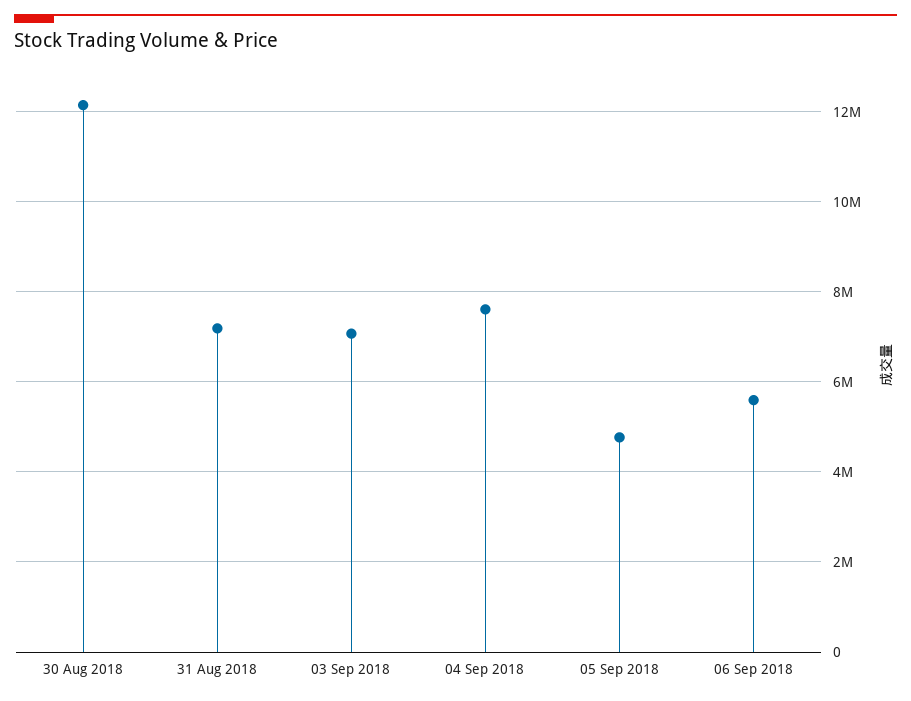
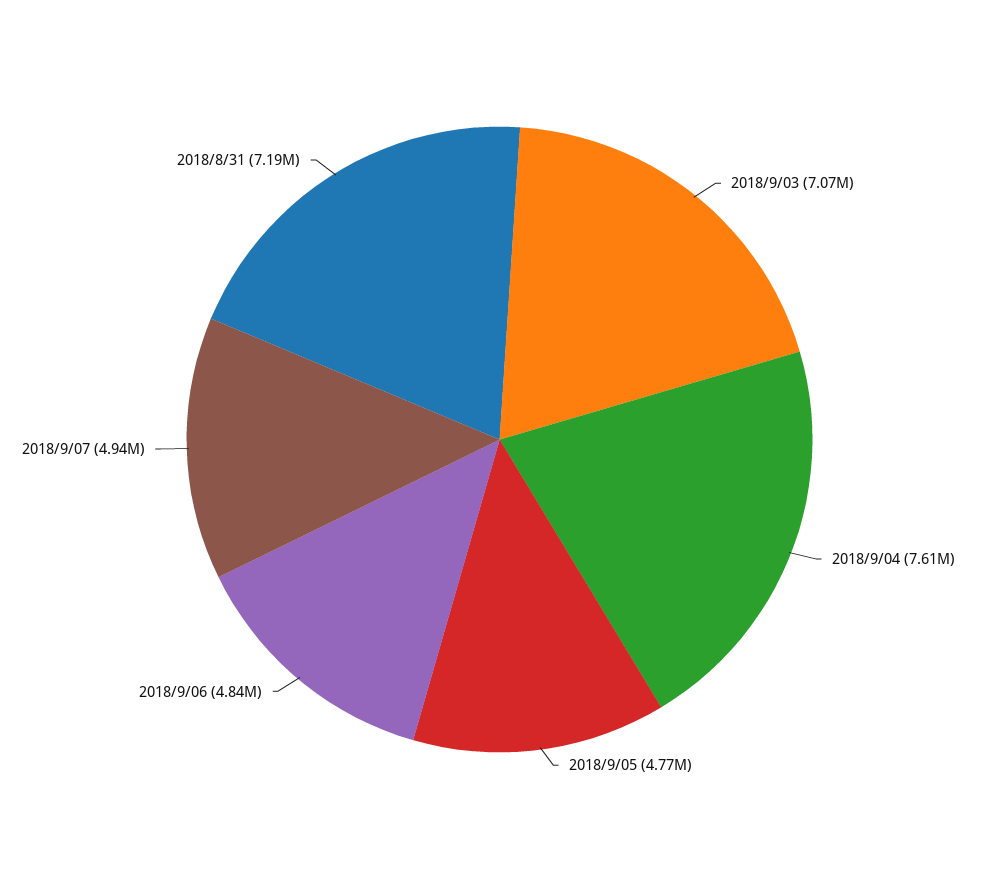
30 Aug 2018: 12200000 -> none
06 Sep 2018: 5600000 -> 4840000
2018/9/07: none -> 4940000

